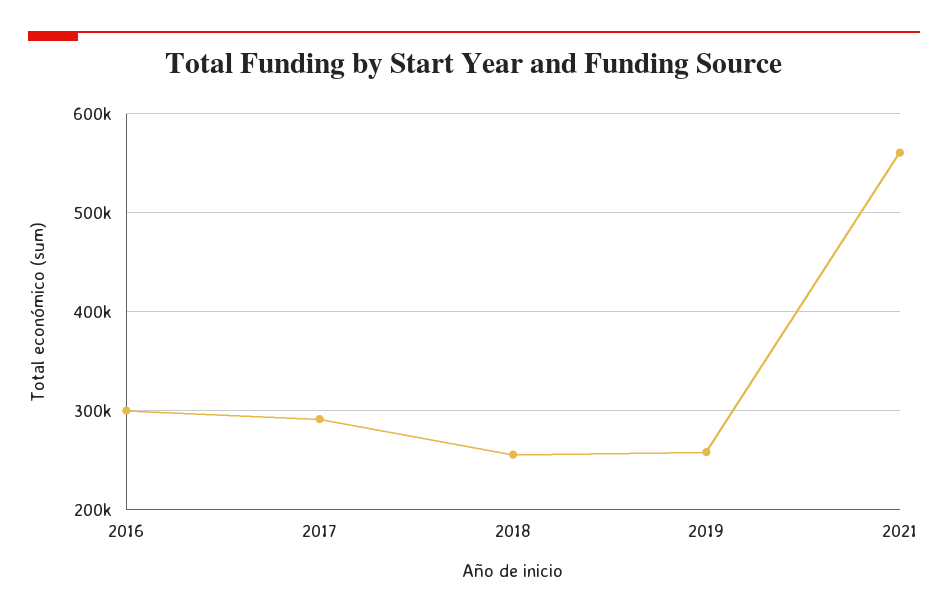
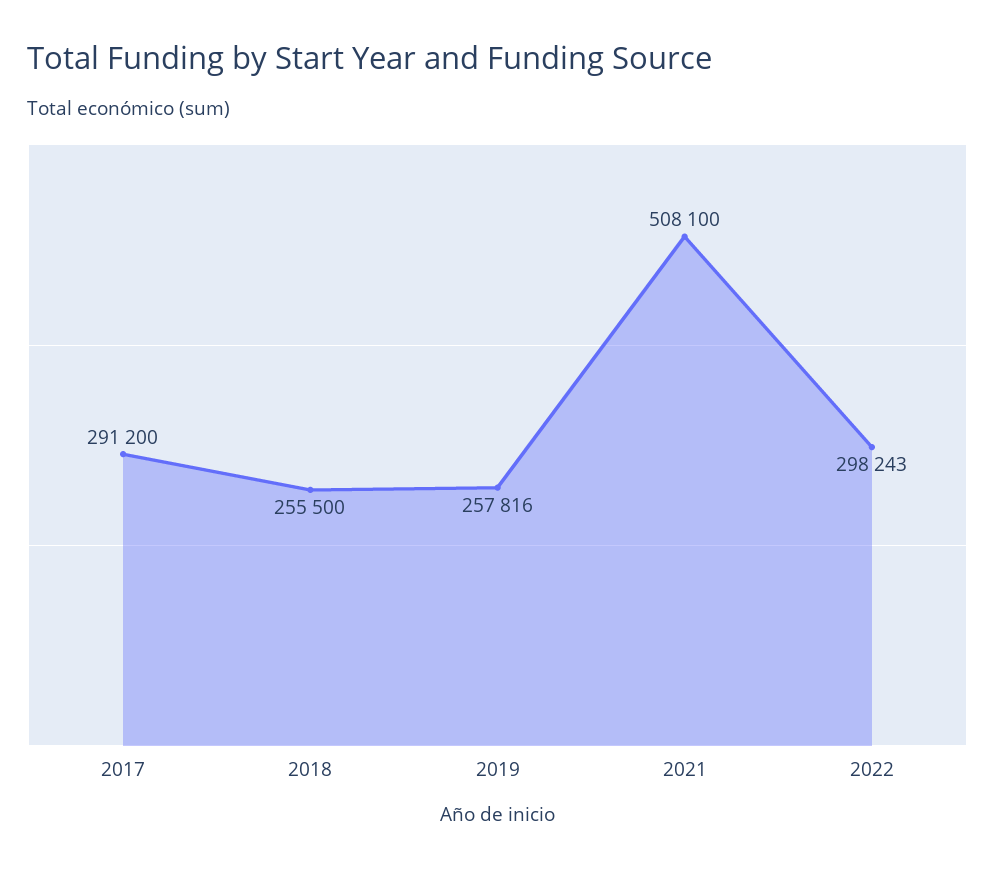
2016: 300000 -> none
2021: 560000 -> 508100
2022: none -> 298243

